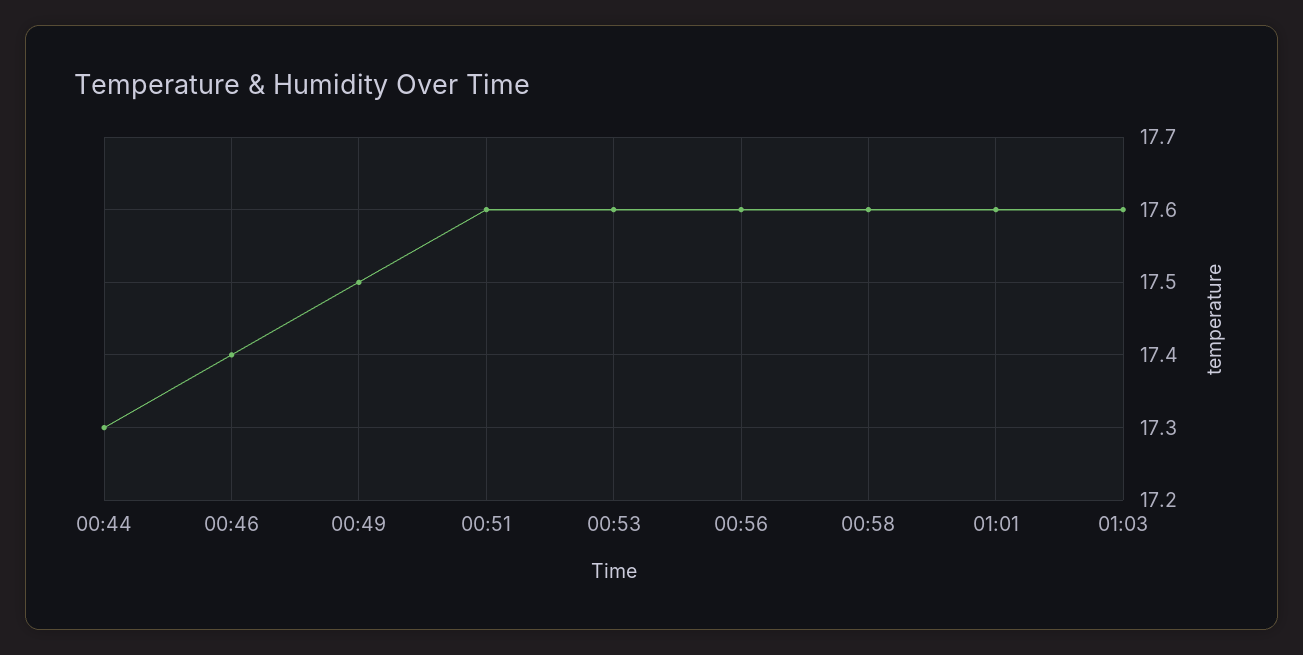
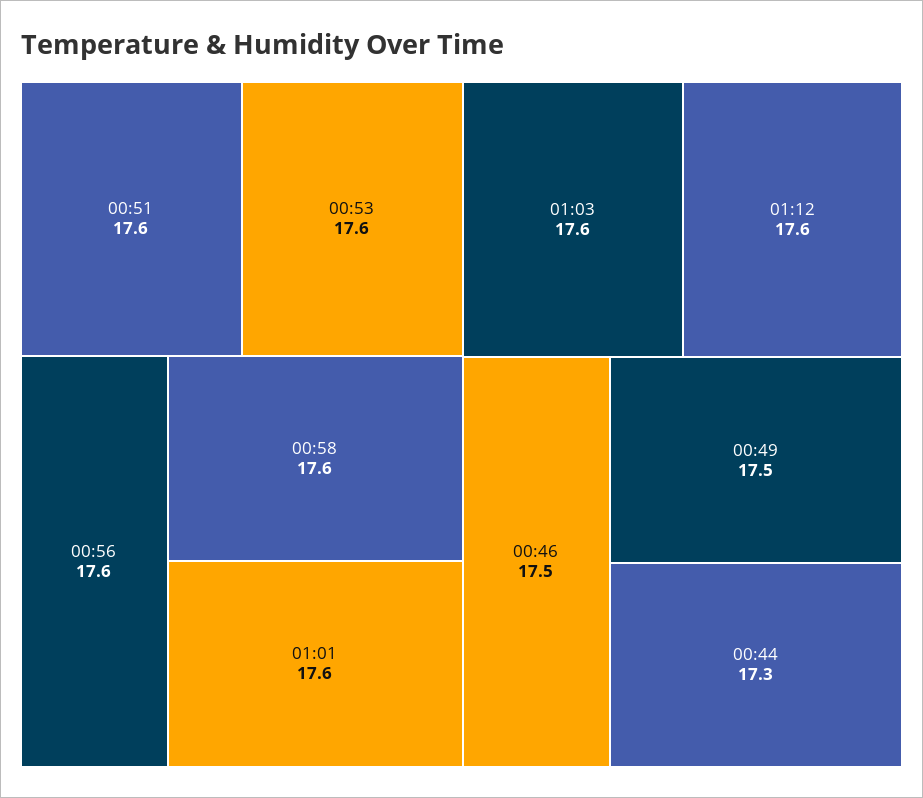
00:46: 17.4 -> 17.5
01:12: none -> 17.6

